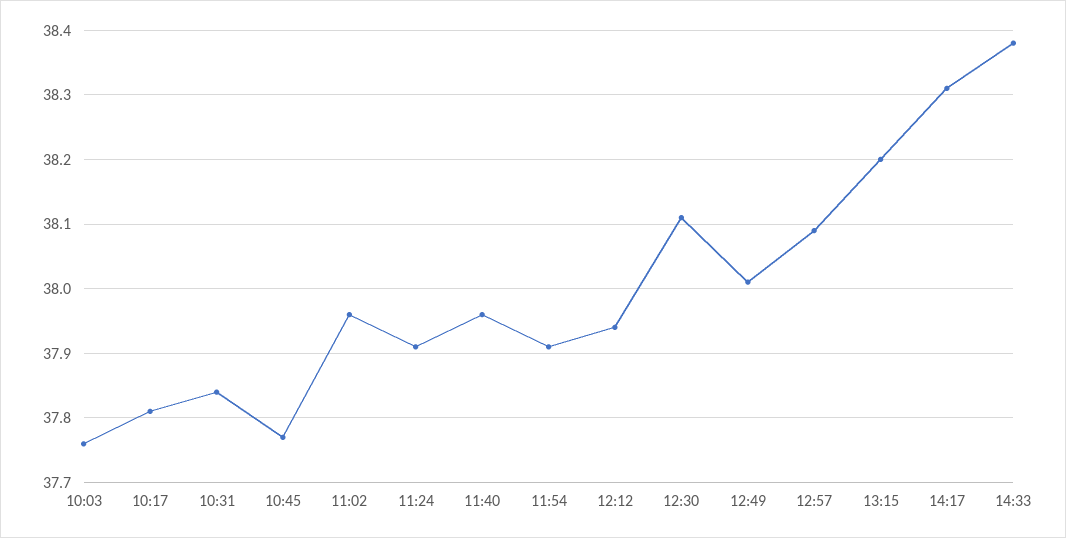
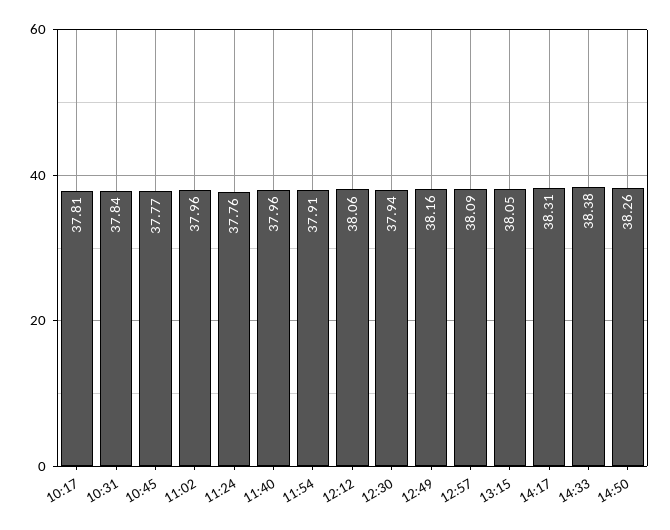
10:03: 37.76 -> none
11:24: 37.91 -> 37.76
12:12: 37.94 -> 38.06
12:30: 38.11 -> 37.94
12:49: 38.01 -> 38.16
13:15: 38.2 -> 38.05
14:50: none -> 38.26

